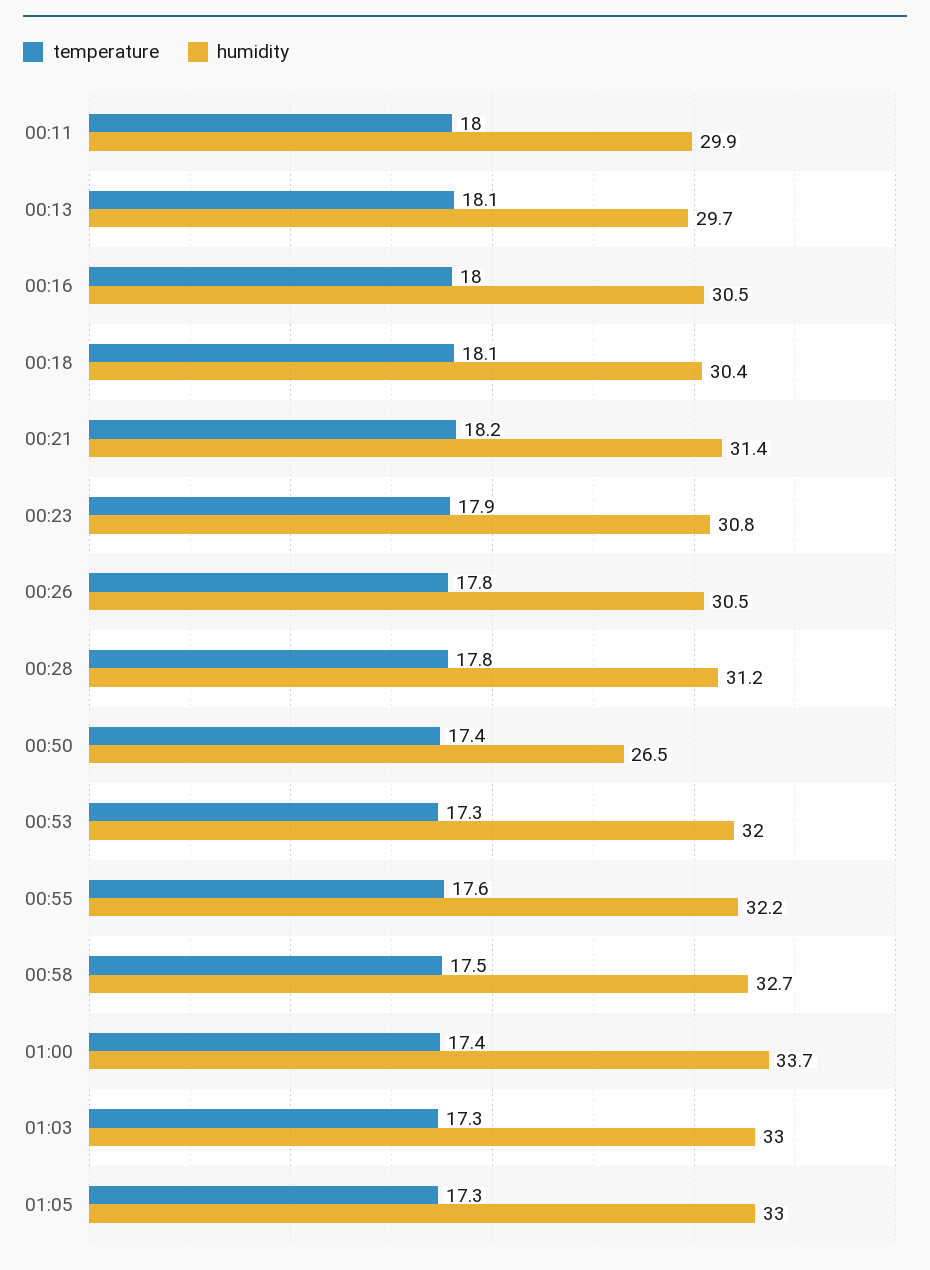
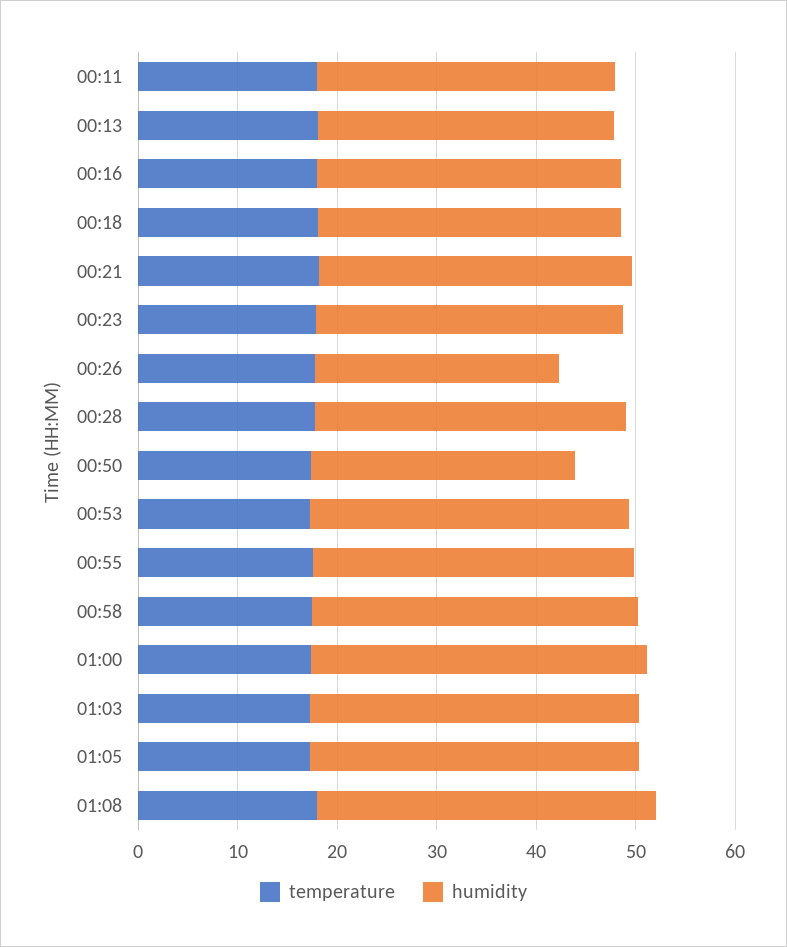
humidity, 00:26: 30.5 -> 24
temperature, 01:08: none -> 18
humidity, 01:08: none -> 34

